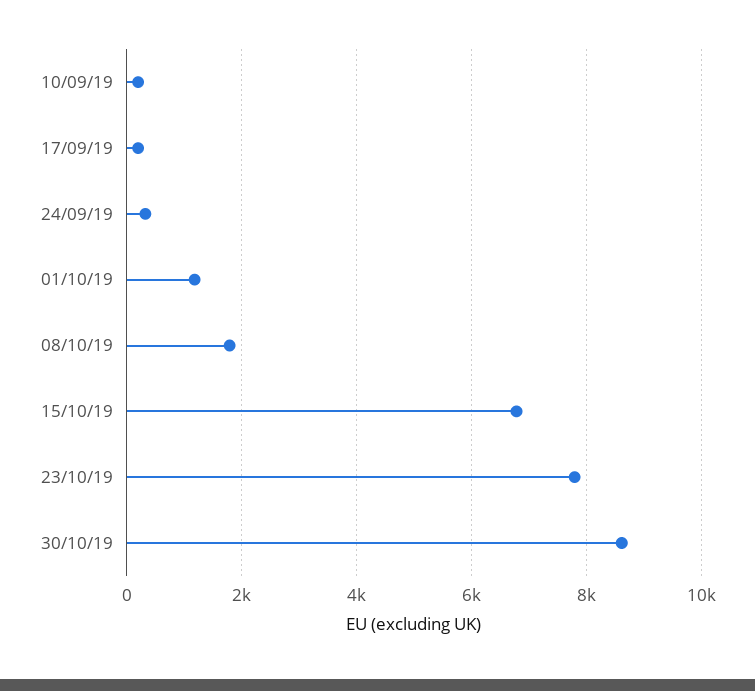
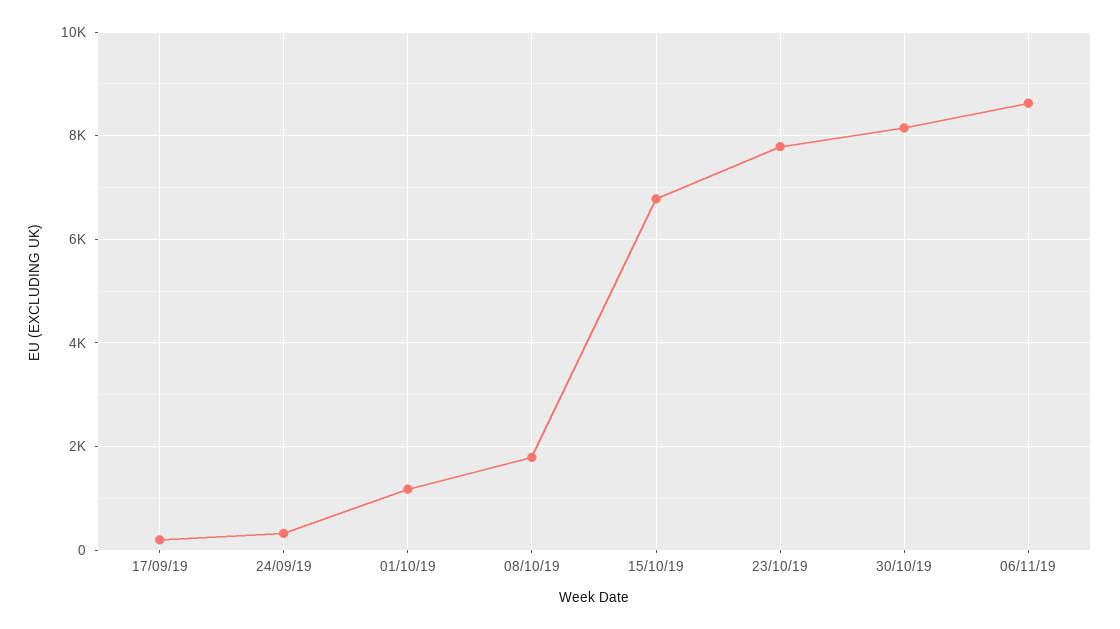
10/09/19: 200 -> none
30/10/19: 8600 -> 8200
06/11/19: none -> 8600

